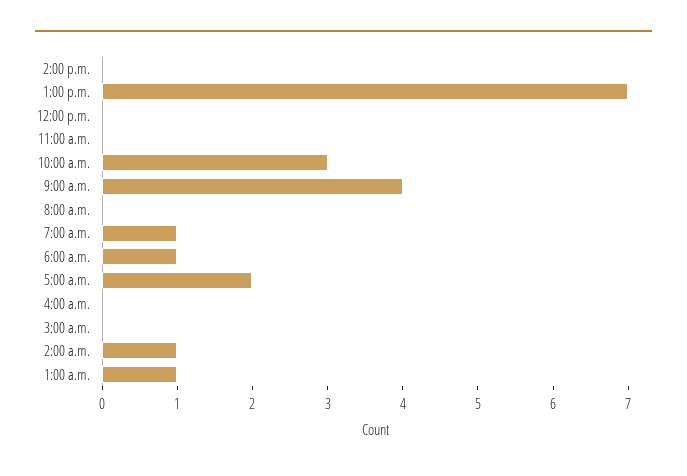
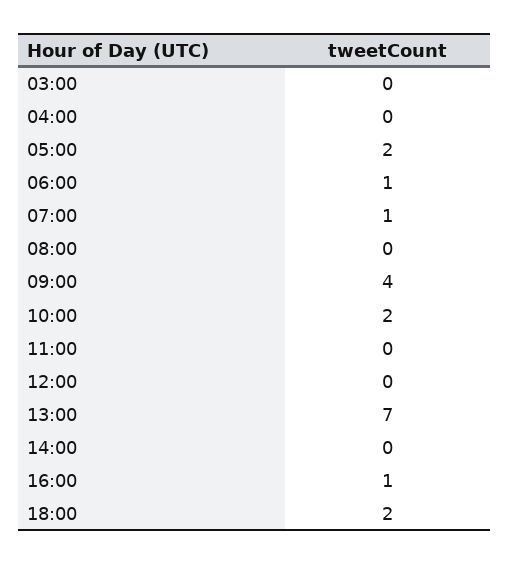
10:00 a.m.: 3 -> 2
2:00 a.m.: 1 -> none
1:00 a.m.: 1 -> none
16:00: none -> 1
18:00: none -> 2

